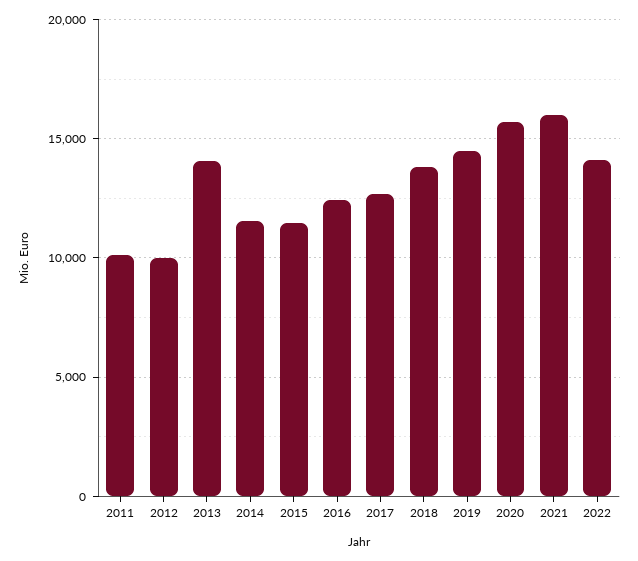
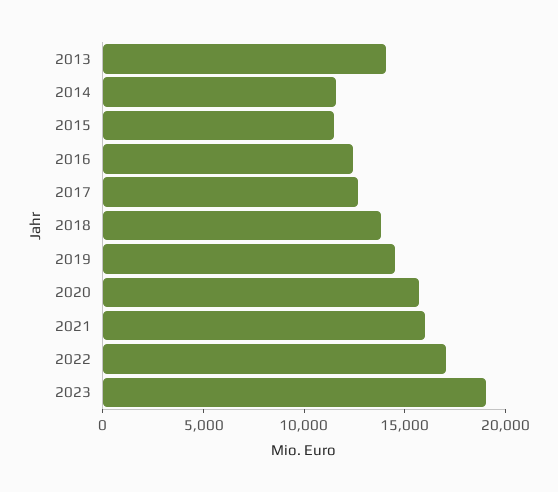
2011: 10000 -> none
2012: 10000 -> none
2022: 14000 -> 17000
2023: none -> 19000

